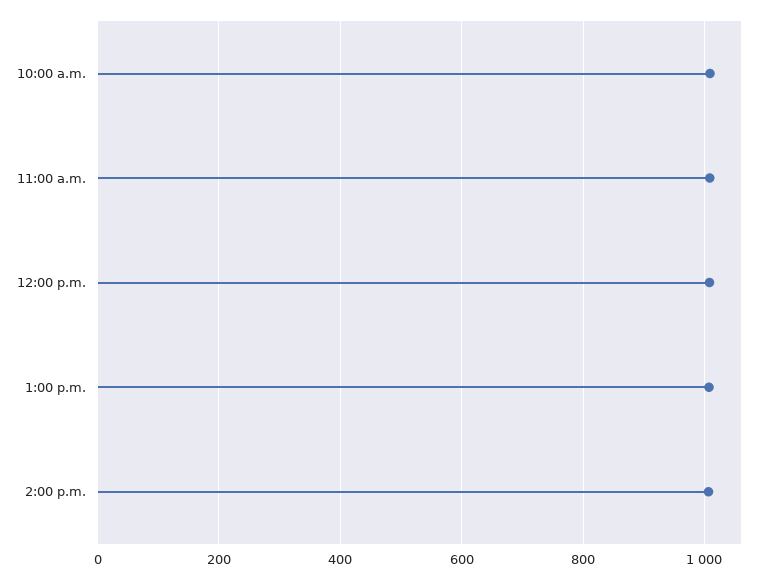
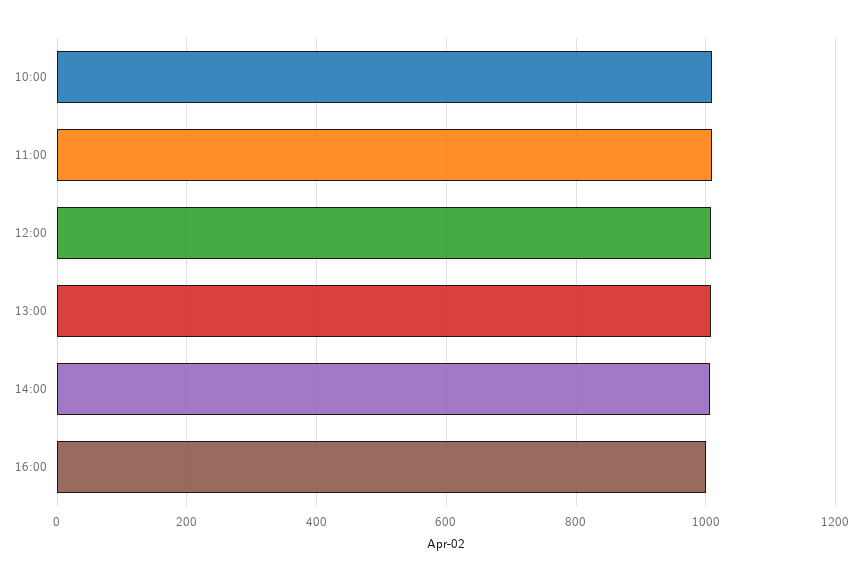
16:00: none -> 1000

